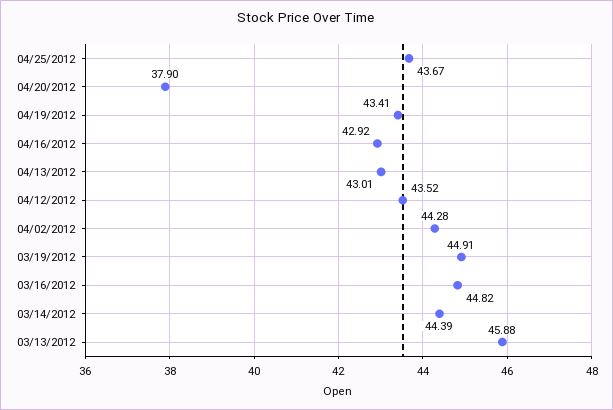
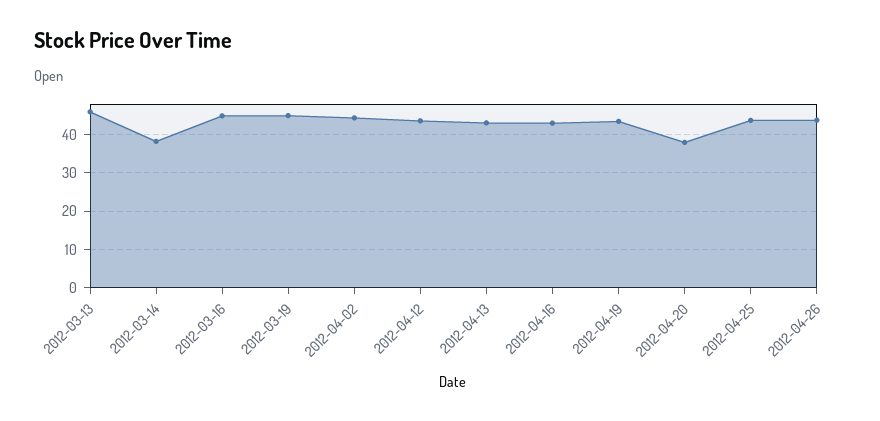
03/14/2012: 44.39 -> 38
2012-04-26: none -> 44

